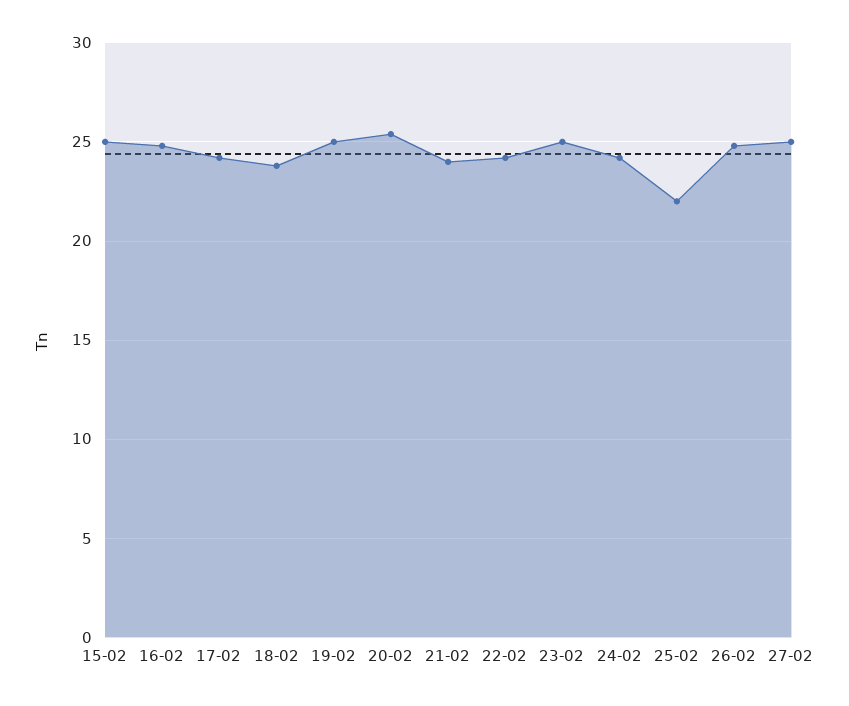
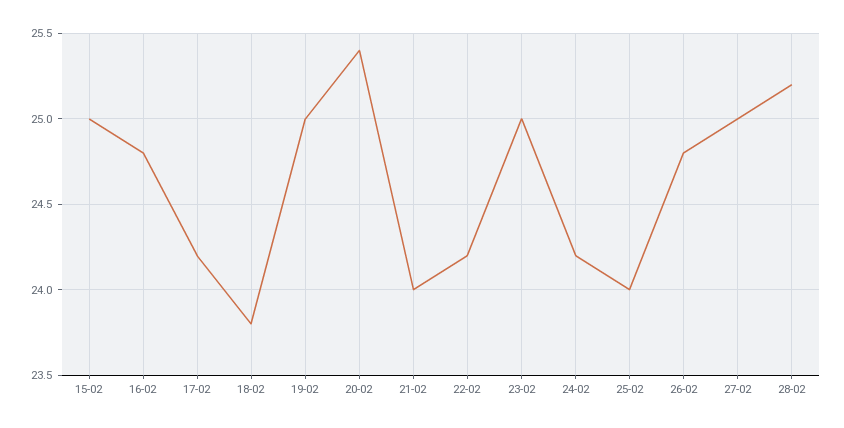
25-02: 22 -> 24
28-02: none -> 25.2

